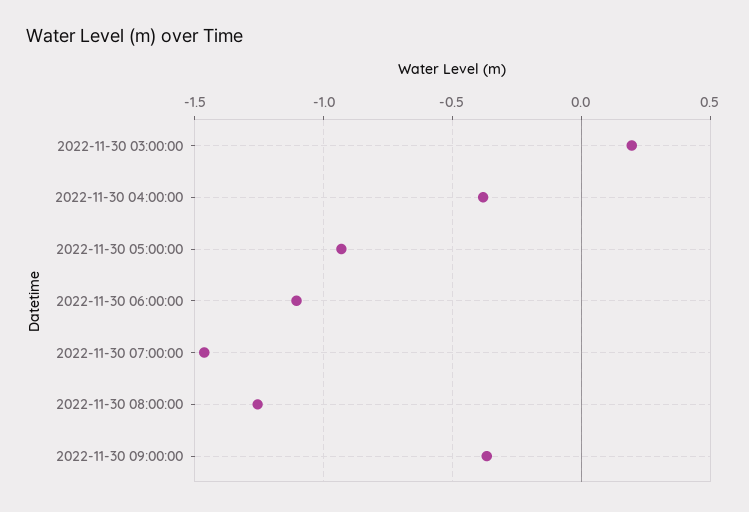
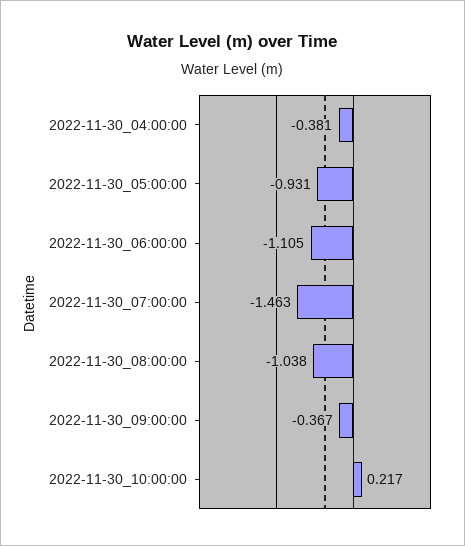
2022-11-30 03:00:00: 0.2 -> none
2022-11-30 08:00:00: -1.25 -> -1.038
2022-11-30_10:00:00: none -> 0.217

